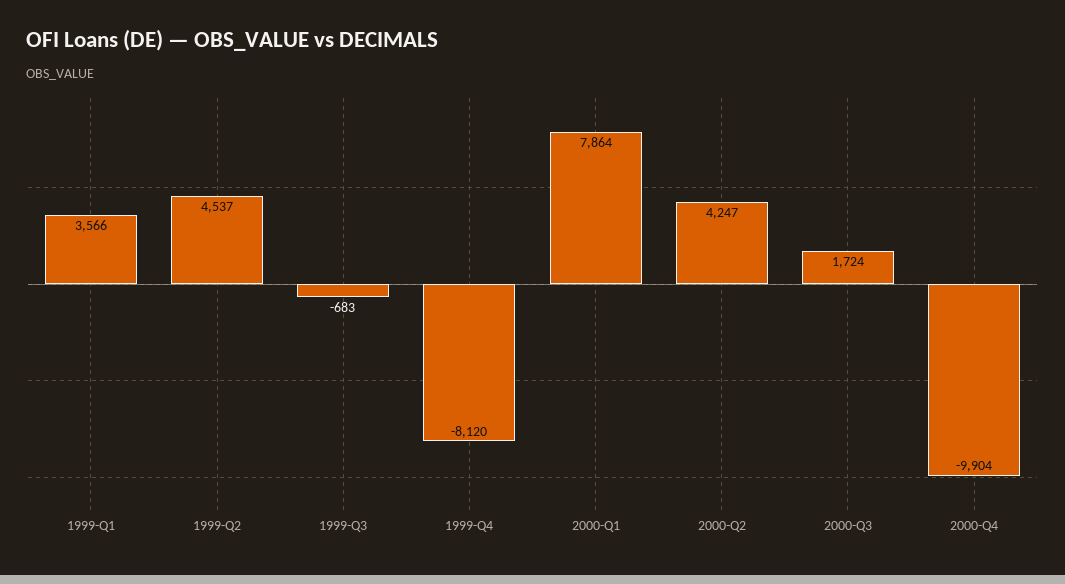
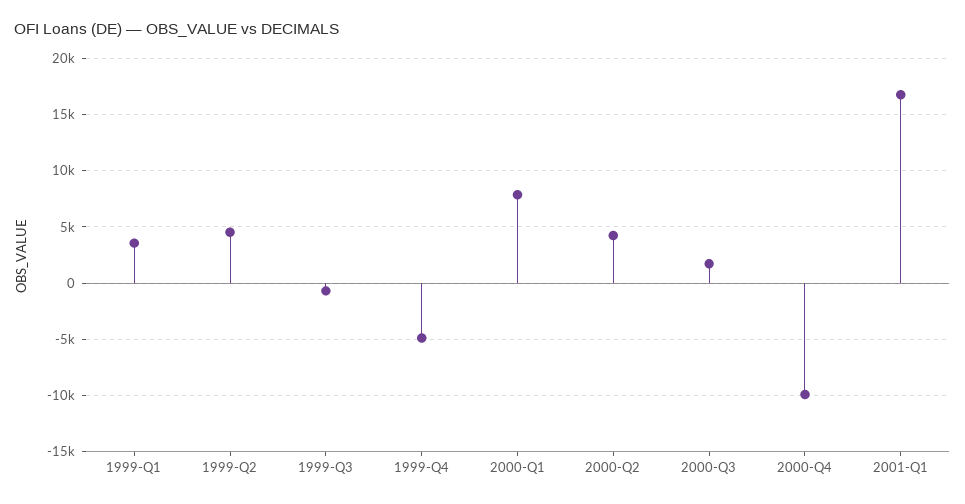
1999-Q4: -8120 -> -5000
2001-Q1: none -> 17000

